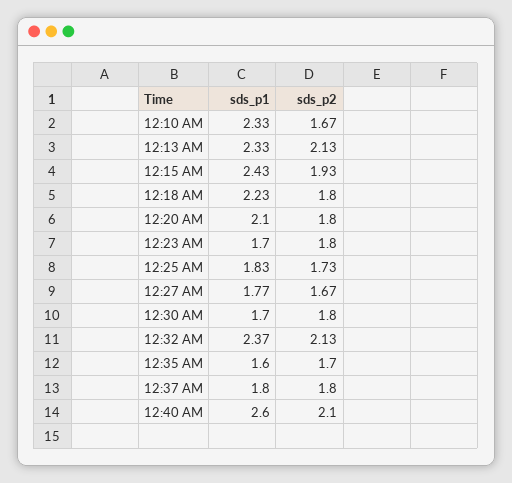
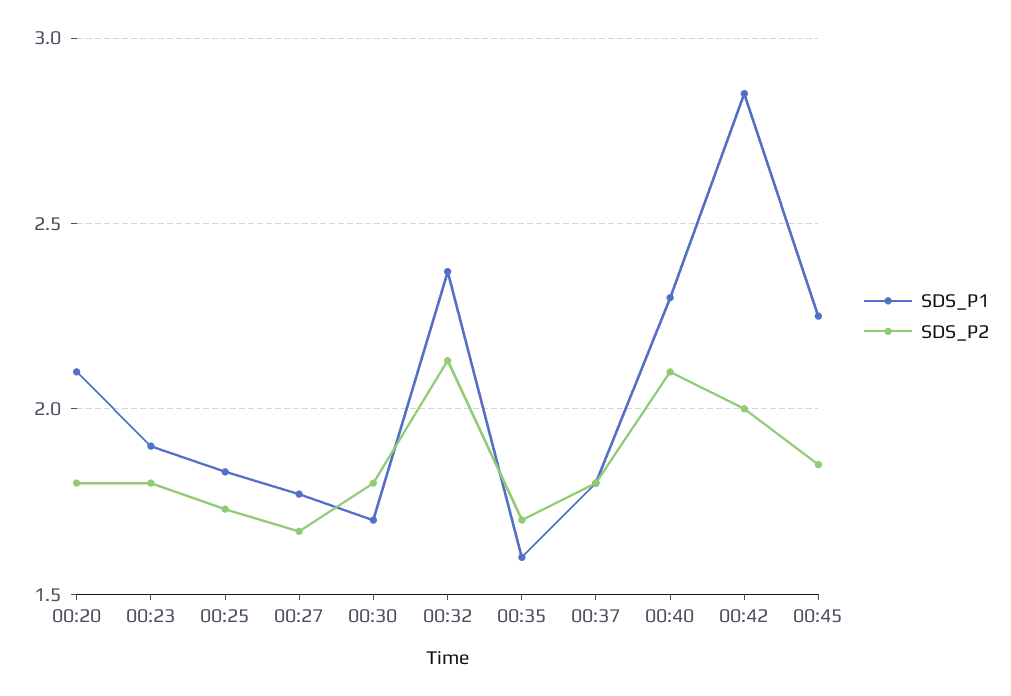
sds_p1, 12:10 AM: 2.33 -> none
sds_p2, 12:10 AM: 1.67 -> none
sds_p1, 12:13 AM: 2.33 -> none
sds_p2, 12:13 AM: 2.13 -> none
sds_p1, 12:15 AM: 2.43 -> none
sds_p2, 12:15 AM: 1.93 -> none
sds_p1, 12:18 AM: 2.23 -> none
sds_p2, 12:18 AM: 1.8 -> none
sds_p1, 12:23 AM: 1.7 -> 1.9
sds_p1, 12:40 AM: 2.6 -> 2.3
sds_p1, 00:42: none -> 2.85
sds_p2, 00:42: none -> 2
sds_p1, 00:45: none -> 2.25
sds_p2, 00:45: none -> 1.85

